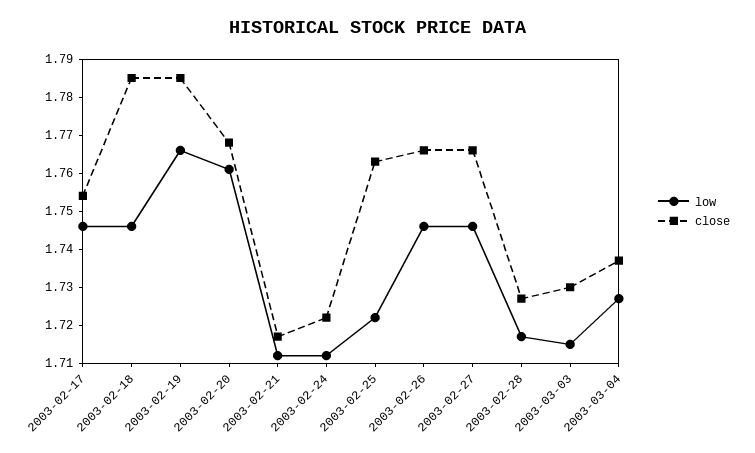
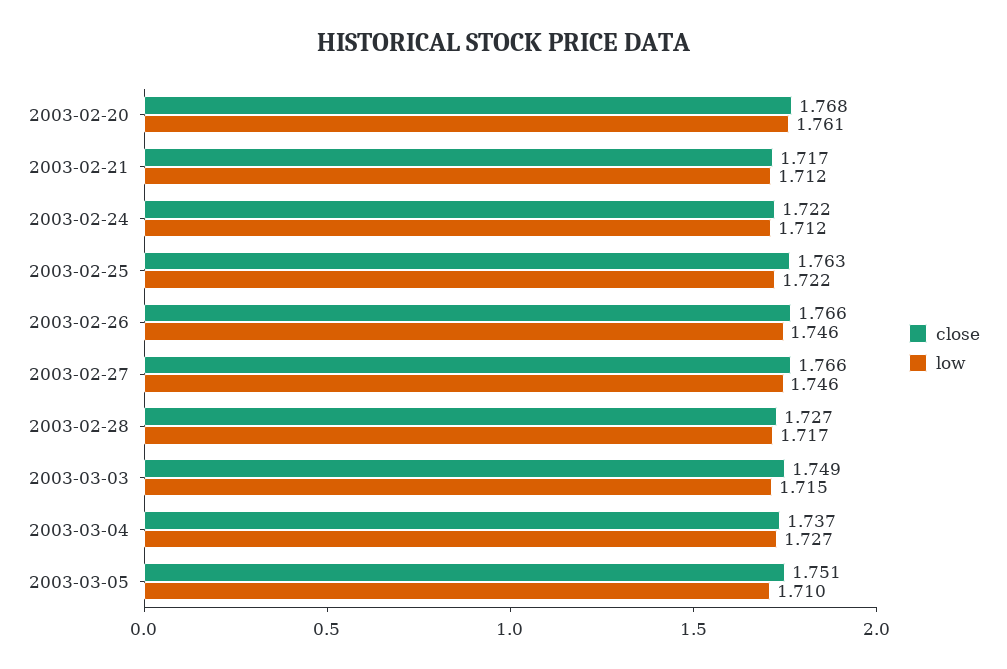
low, 2003-02-17: 1.745 -> none
close, 2003-02-17: 1.755 -> none
low, 2003-02-18: 1.745 -> none
close, 2003-02-18: 1.785 -> none
low, 2003-02-19: 1.765 -> none
close, 2003-02-19: 1.785 -> none
close, 2003-03-03: 1.73 -> 1.749
close, 2003-03-05: none -> 1.751
low, 2003-03-05: none -> 1.71

